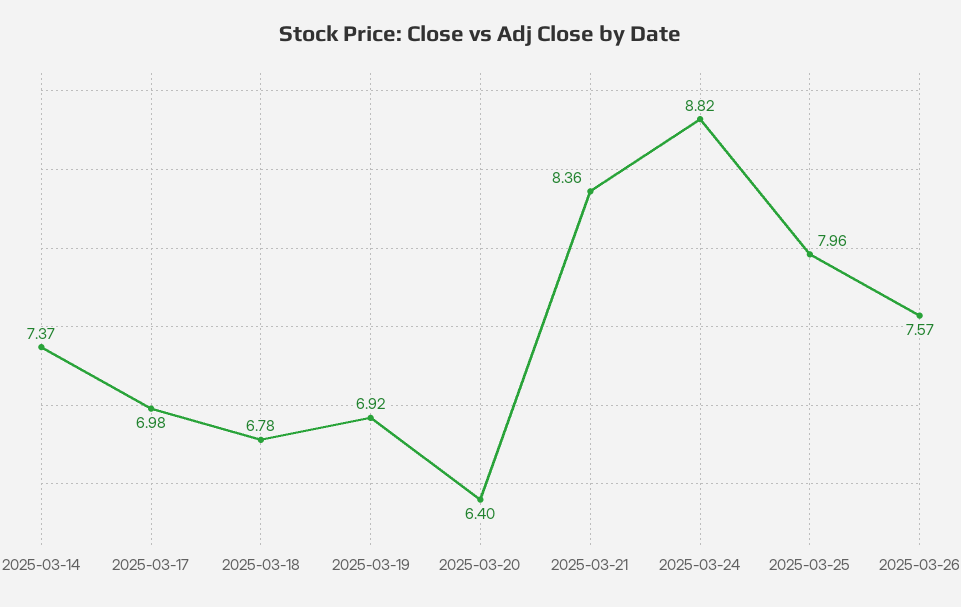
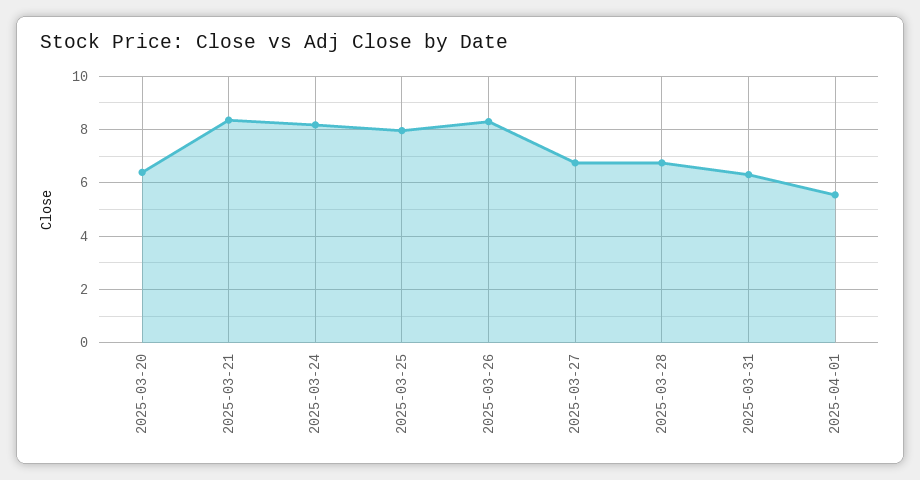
2025-03-14: 7.37 -> none
2025-03-17: 6.98 -> none
2025-03-18: 6.78 -> none
2025-03-19: 6.92 -> none
2025-03-24: 8.82 -> 8.25
2025-03-26: 7.57 -> 8.25
2025-03-27: none -> 6.75
2025-03-28: none -> 6.75
2025-03-31: none -> 6.25
2025-04-01: none -> 5.5

